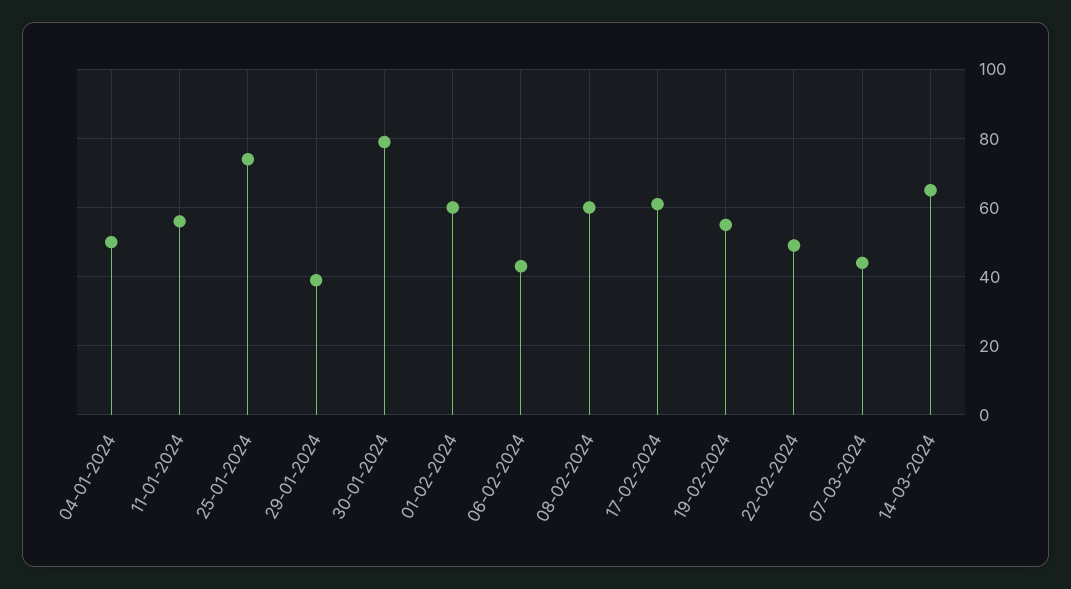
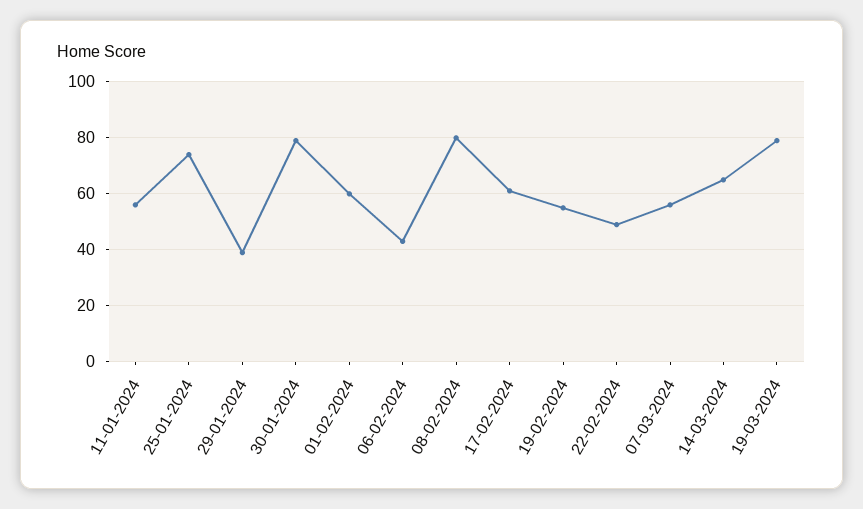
04-01-2024: 50 -> none
08-02-2024: 60 -> 80
07-03-2024: 45 -> 55
19-03-2024: none -> 80

